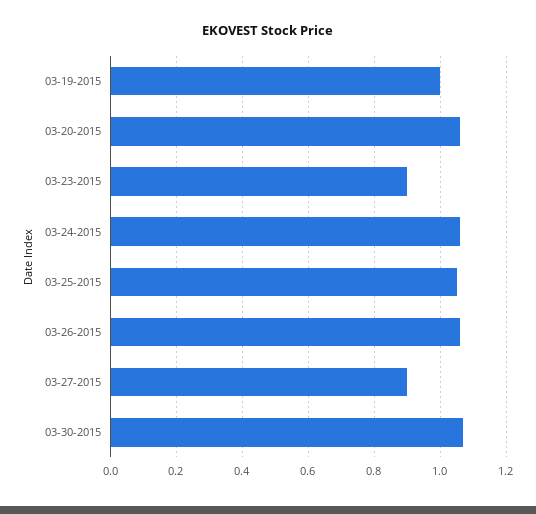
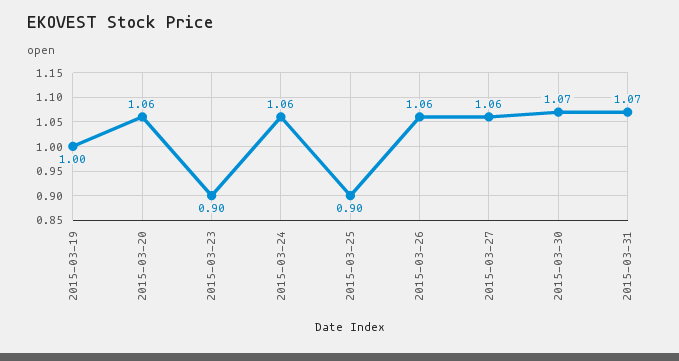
03-25-2015: 1.05 -> 0.9
03-27-2015: 0.9 -> 1.06
2015-03-31: none -> 1.07

